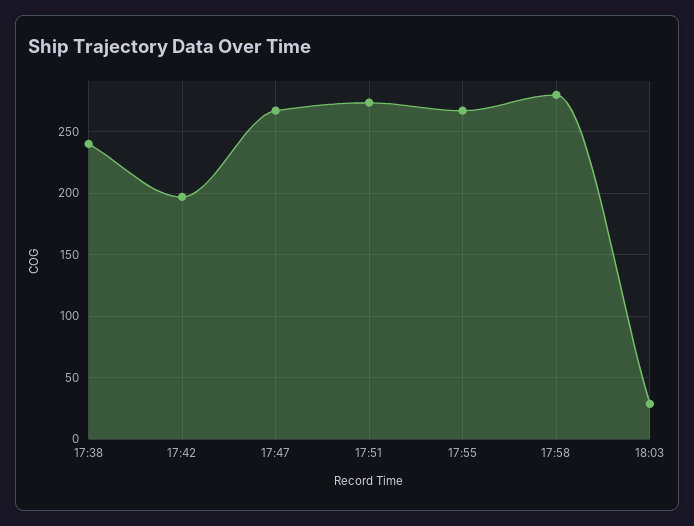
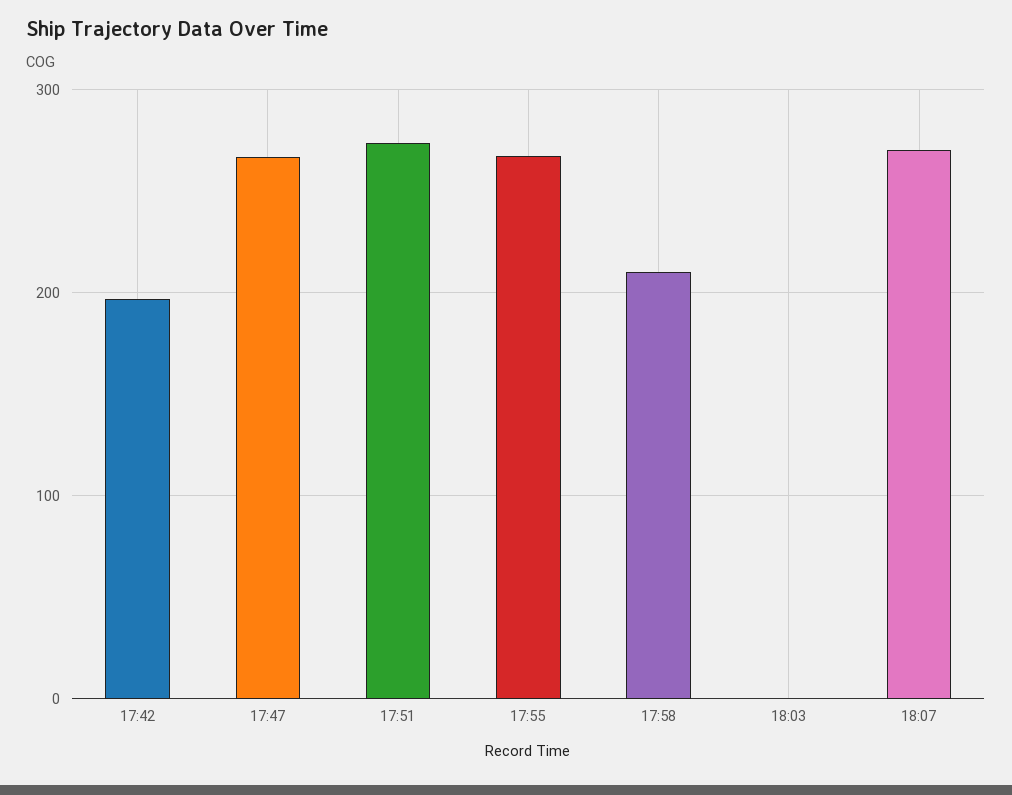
17:38: 240 -> none
17:58: 280 -> 210
18:03: 30 -> 0
18:07: none -> 270

